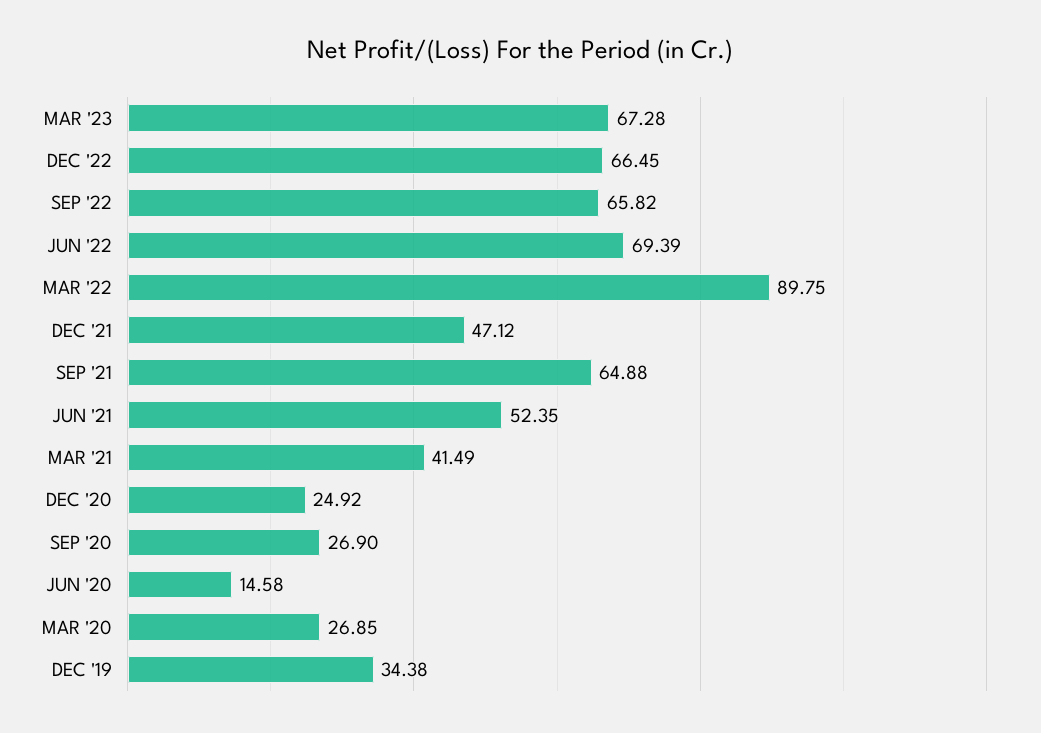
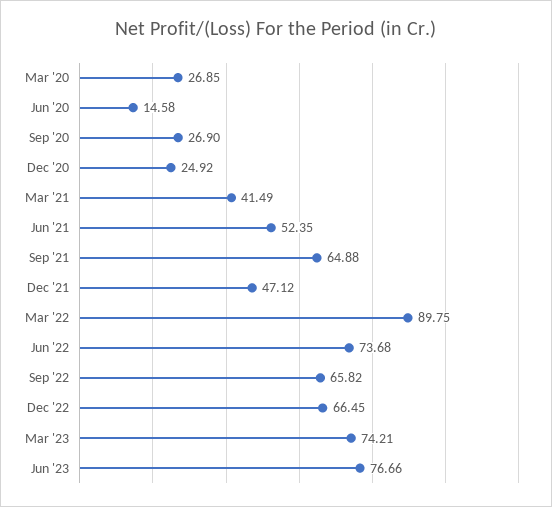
MAR '23: 67.28 -> 74.21
JUN '22: 69.39 -> 73.68
DEC '19: 34.38 -> none
Jun '23: none -> 76.66

